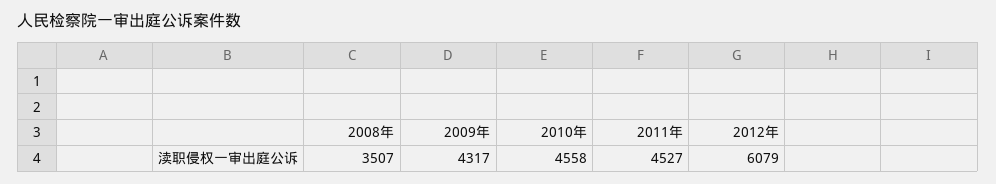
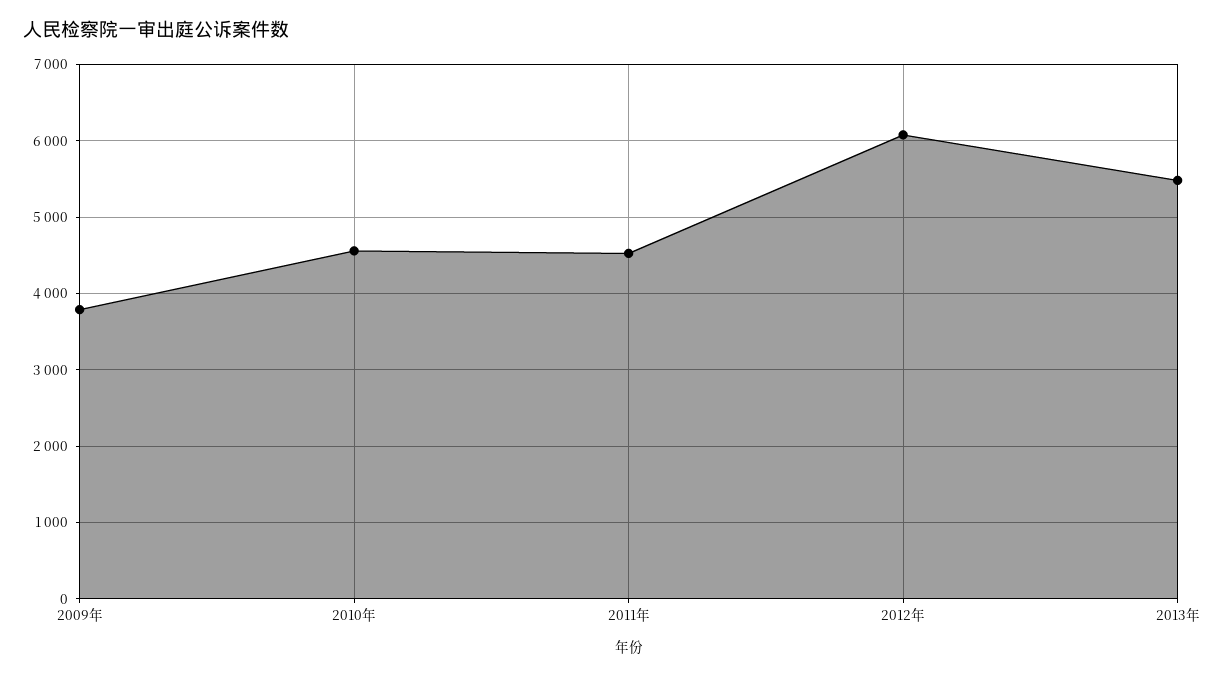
2008年: 3507 -> none
2009年: 4317 -> 3800
2013年: none -> 5500

